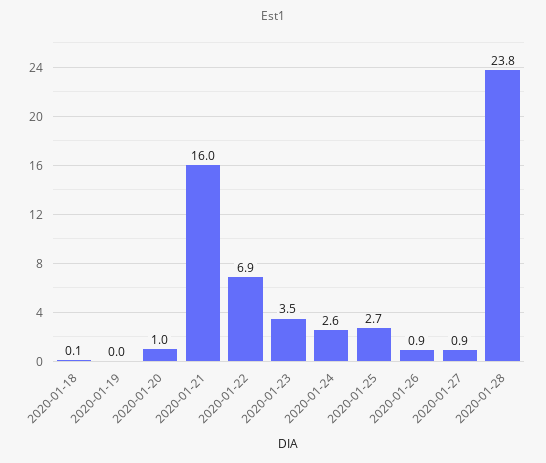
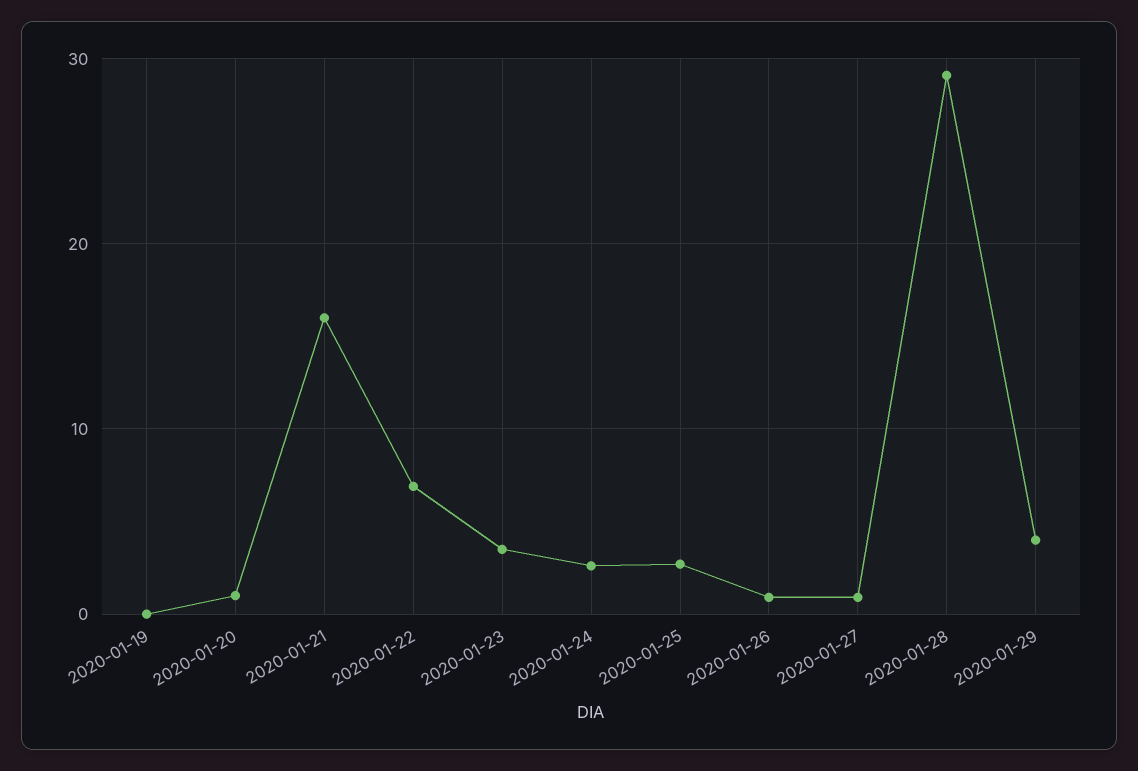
2020-01-18: 0.1 -> none
2020-01-28: 23.8 -> 29
2020-01-29: none -> 4

